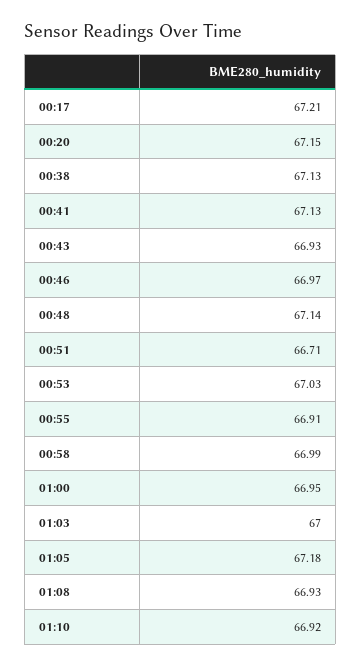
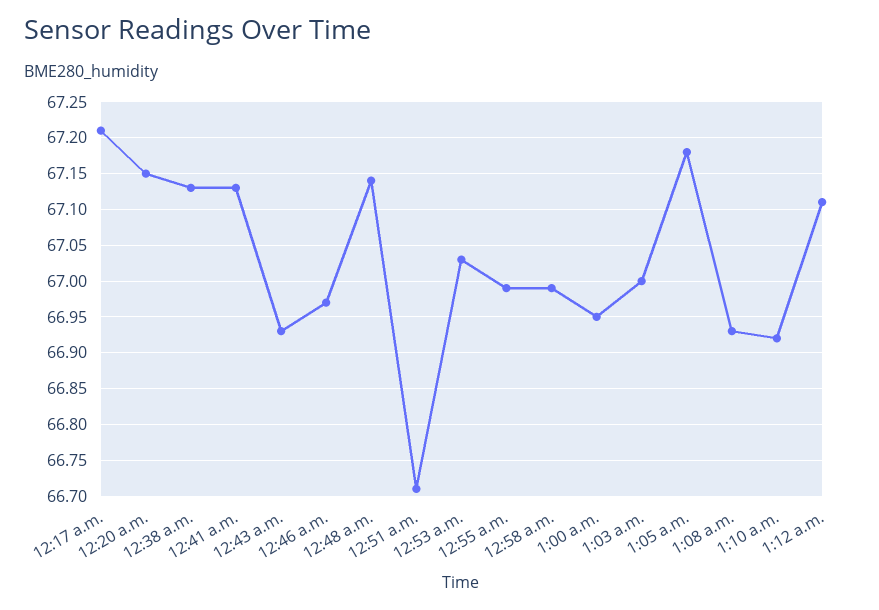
00:55: 66.91 -> 66.99
1:12 a.m.: none -> 67.11

